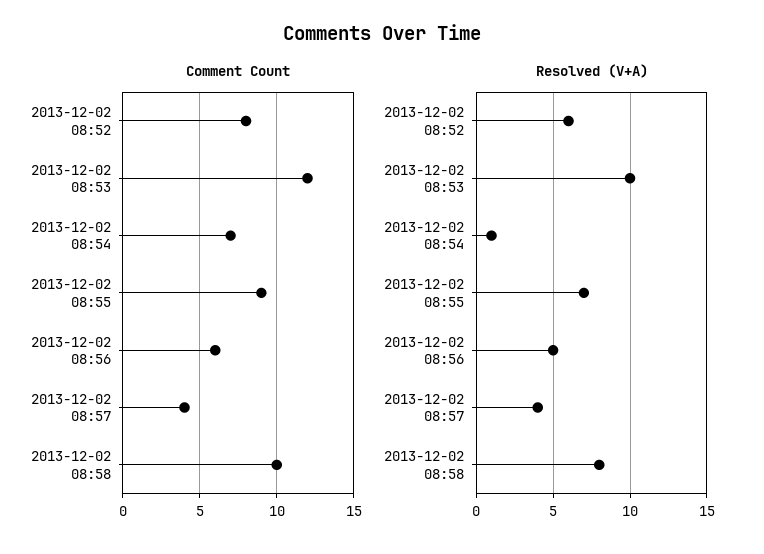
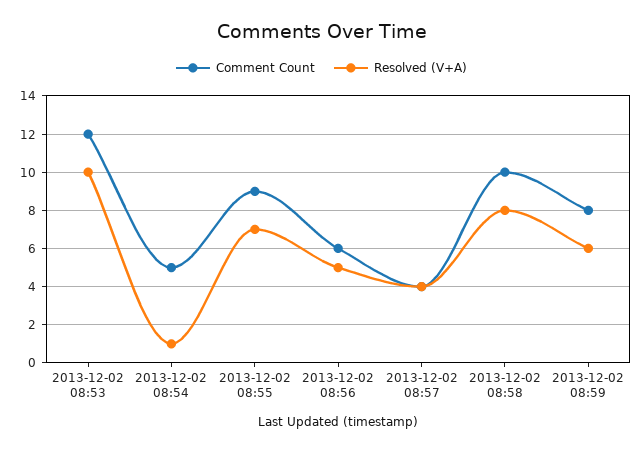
Comment Count, 2013-12-02 08:52: 8 -> none
Comment Count, 2013-12-02 08:54: 7 -> 5
Resolved (V+A), 2013-12-02 08:52: 6 -> none
Comment Count, 2013-12-02 08:59: none -> 8
Resolved (V+A), 2013-12-02 08:59: none -> 6

